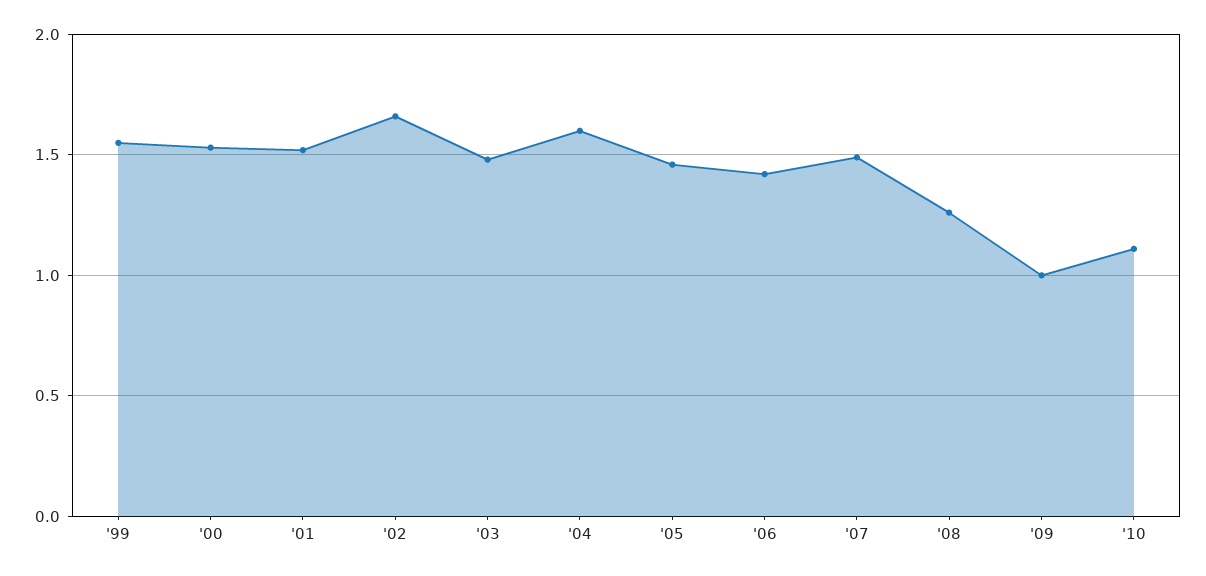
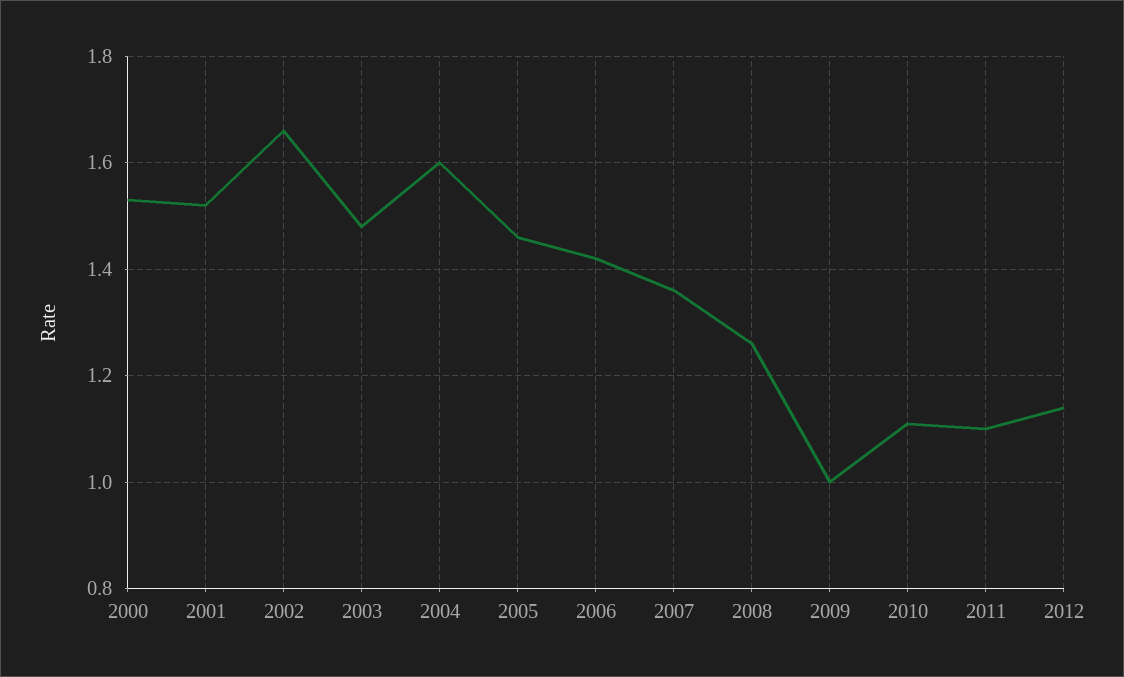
'99: 1.55 -> none
'07: 1.5 -> 1.35
2011: none -> 1.1
2012: none -> 1.15

